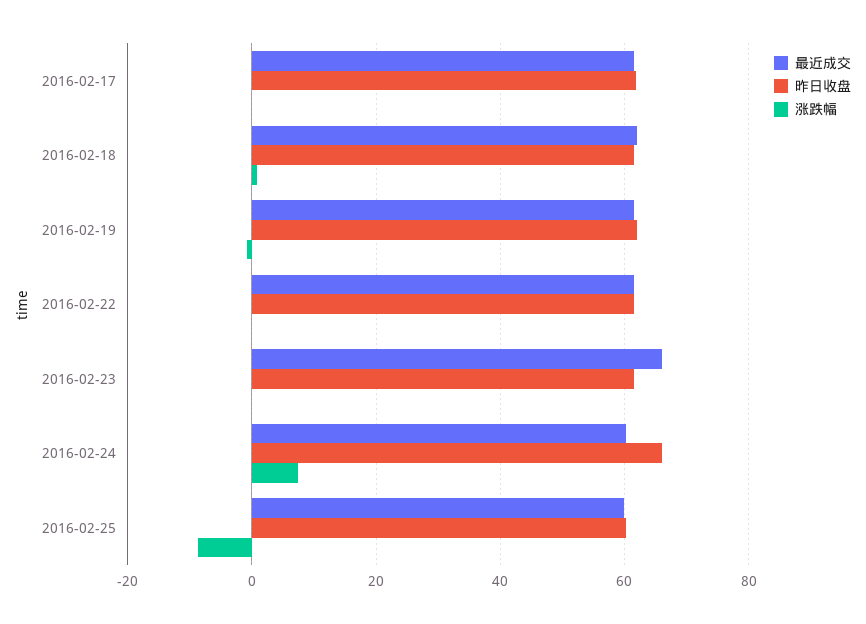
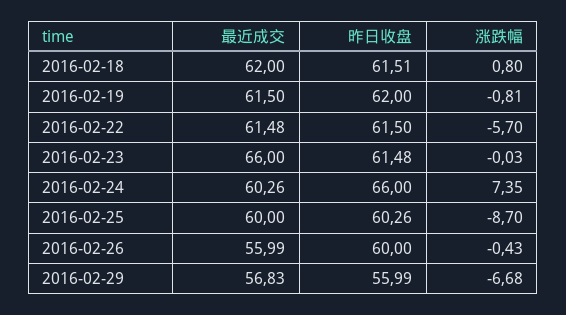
最近成交, 2016-02-17: 62 -> none
昨日收盘, 2016-02-17: 62 -> none
涨跌幅, 2016-02-17: 0 -> none
涨跌幅, 2016-02-22: 0 -> -5.7
最近成交, 2016-02-26: none -> 55.99
昨日收盘, 2016-02-26: none -> 60
涨跌幅, 2016-02-26: none -> -0.43
最近成交, 2016-02-29: none -> 56.83
昨日收盘, 2016-02-29: none -> 55.99
涨跌幅, 2016-02-29: none -> -6.68

